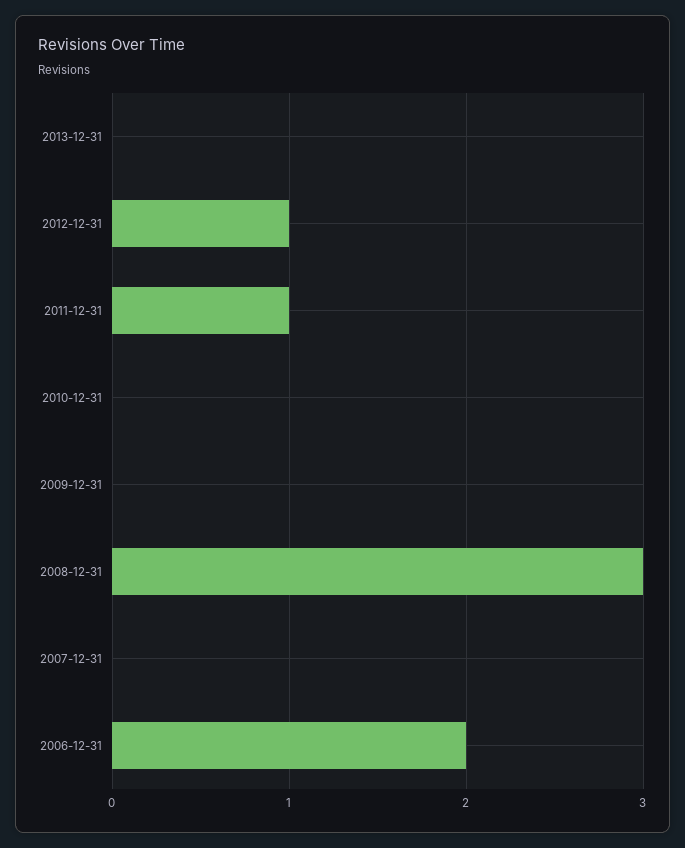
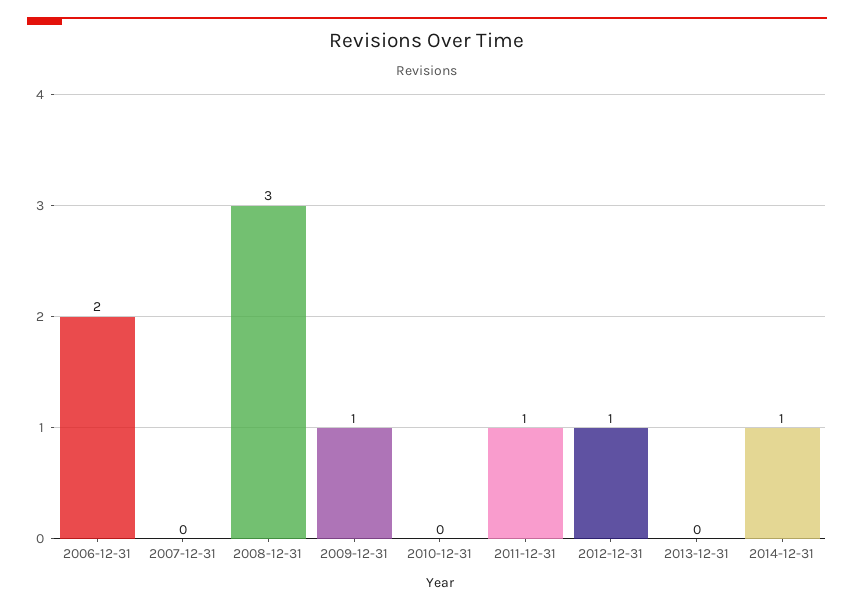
2009-12-31: 0 -> 1
2014-12-31: none -> 1

